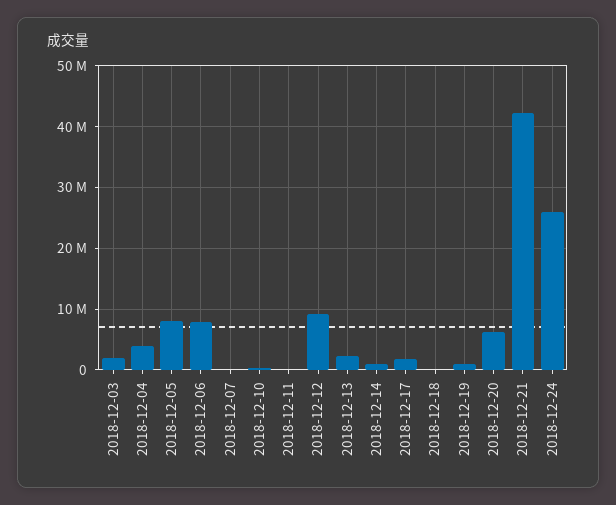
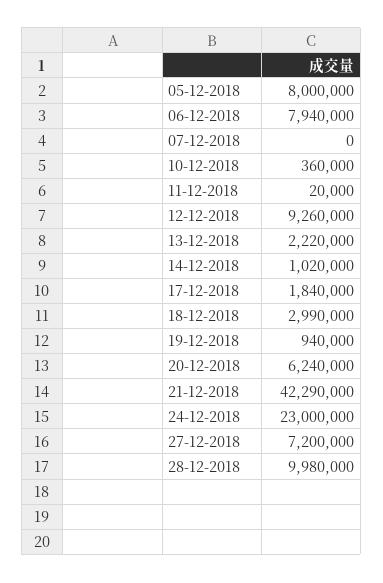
2018-12-03: 2000000 -> none
2018-12-04: 4000000 -> none
2018-12-18: 0 -> 2990000
2018-12-24: 26000000 -> 23000000
27-12-2018: none -> 7200000
28-12-2018: none -> 9980000

